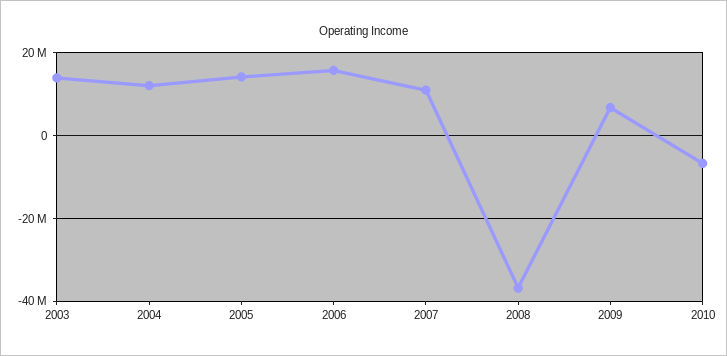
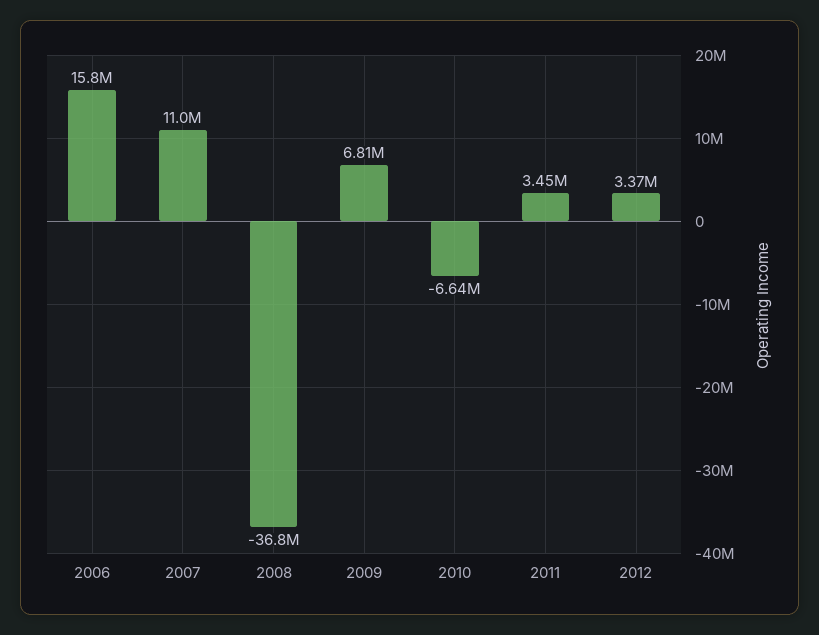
2003: 14000000 -> none
2004: 12000000 -> none
2005: 14000000 -> none
2011: none -> 3450000
2012: none -> 3370000

